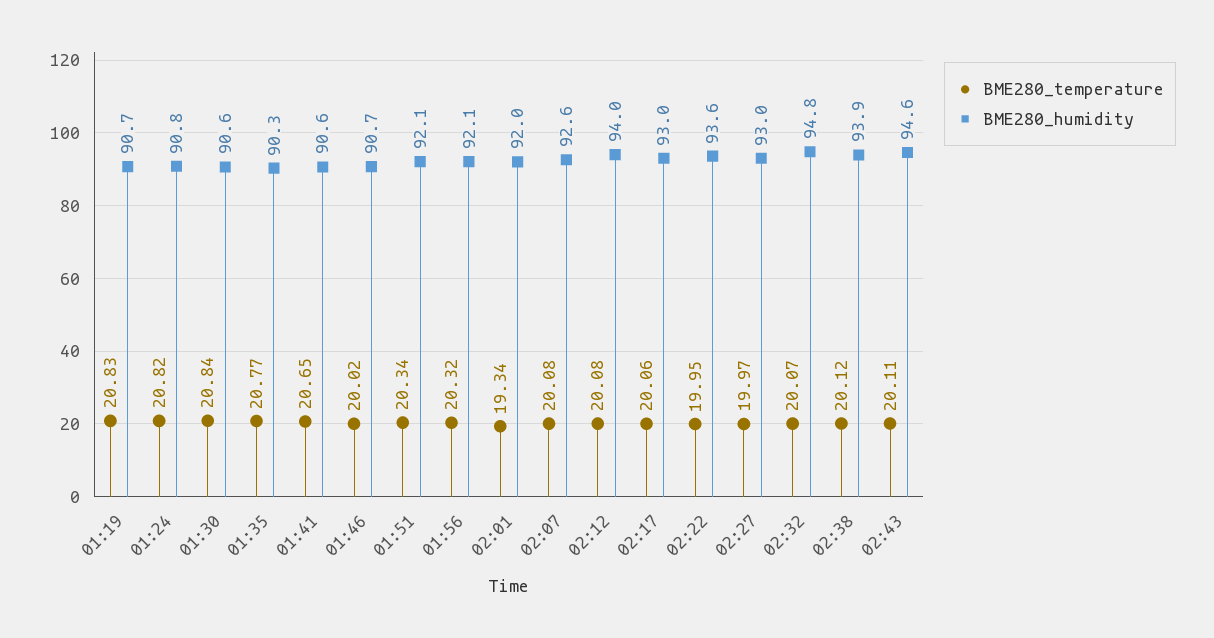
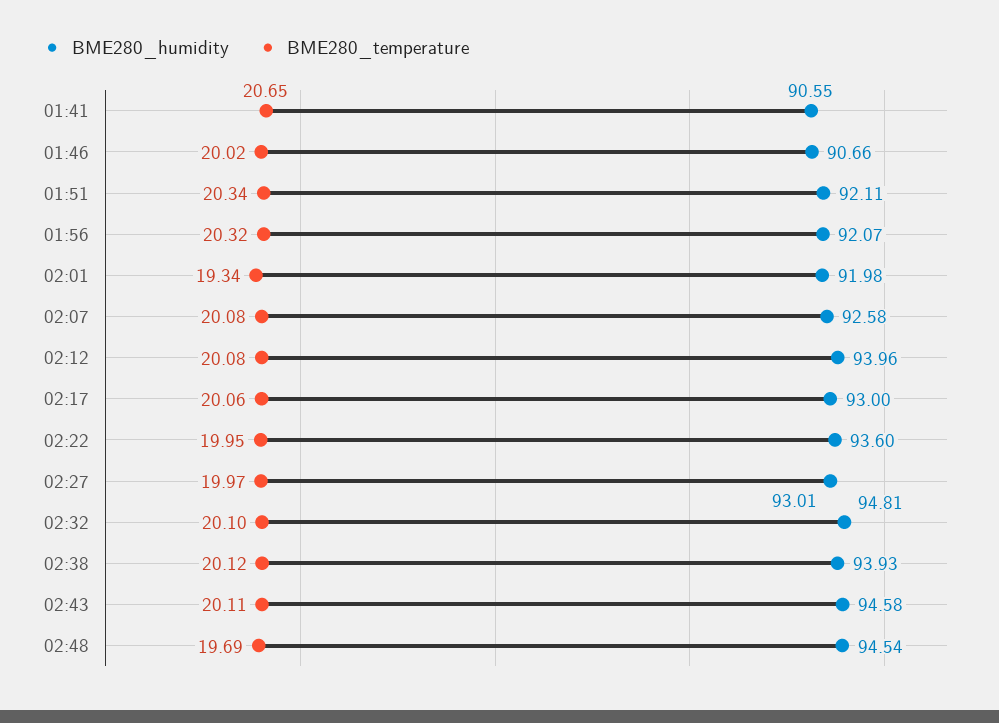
BME280_temperature, 01:19: 20.83 -> none
BME280_humidity, 01:19: 90.7 -> none
BME280_temperature, 01:24: 20.82 -> none
BME280_humidity, 01:24: 90.8 -> none
BME280_temperature, 01:30: 20.84 -> none
BME280_humidity, 01:30: 90.6 -> none
BME280_temperature, 01:35: 20.77 -> none
BME280_humidity, 01:35: 90.3 -> none
BME280_temperature, 02:32: 20.07 -> 20.1
BME280_humidity, 02:48: none -> 94.54
BME280_temperature, 02:48: none -> 19.69

